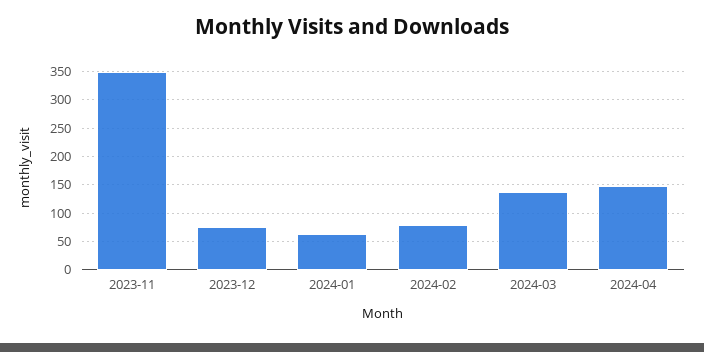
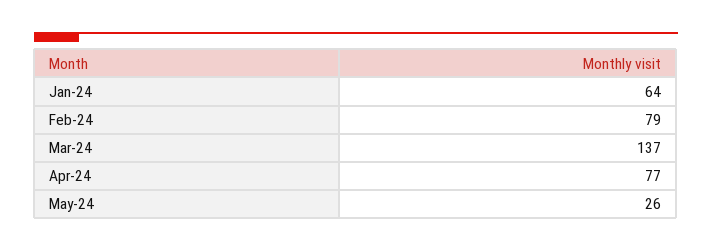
2023-11: 350 -> none
2023-12: 75 -> none
2024-04: 150 -> 77
May-24: none -> 26

